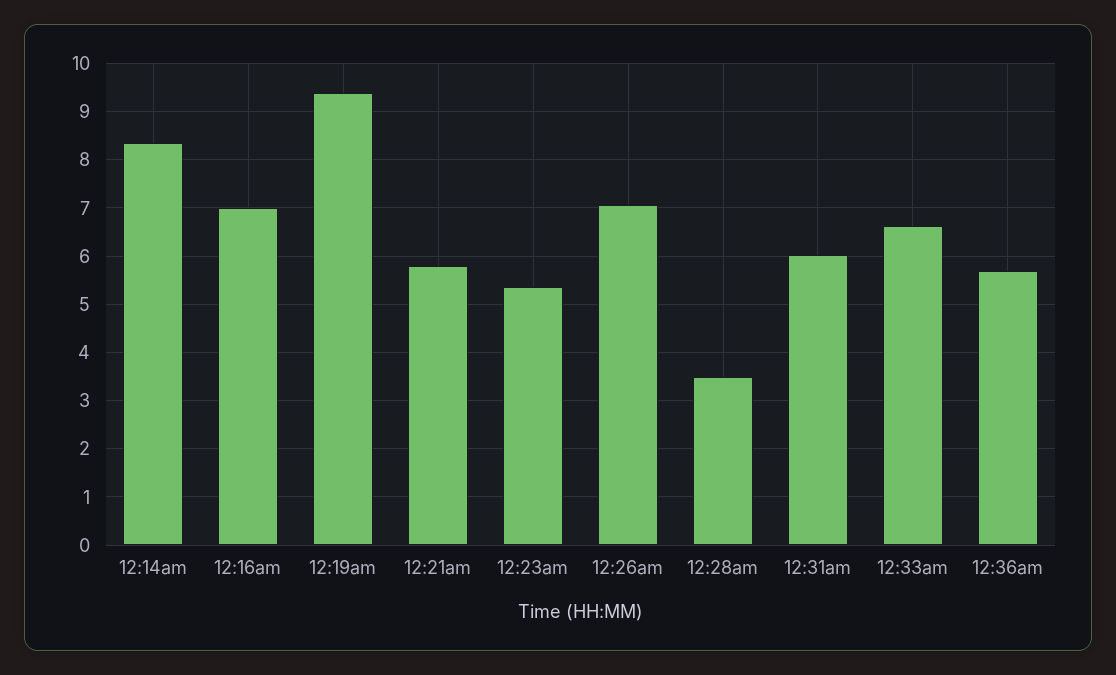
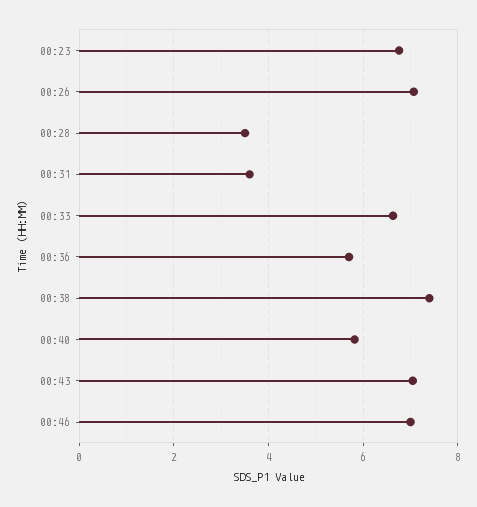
12:14am: 8.4 -> none
12:16am: 7 -> none
12:19am: 9.4 -> none
12:21am: 5.8 -> none
12:23am: 5.4 -> 6.8
12:31am: 6 -> 3.6
00:38: none -> 7.4
00:40: none -> 5.8
00:43: none -> 7
00:46: none -> 7

